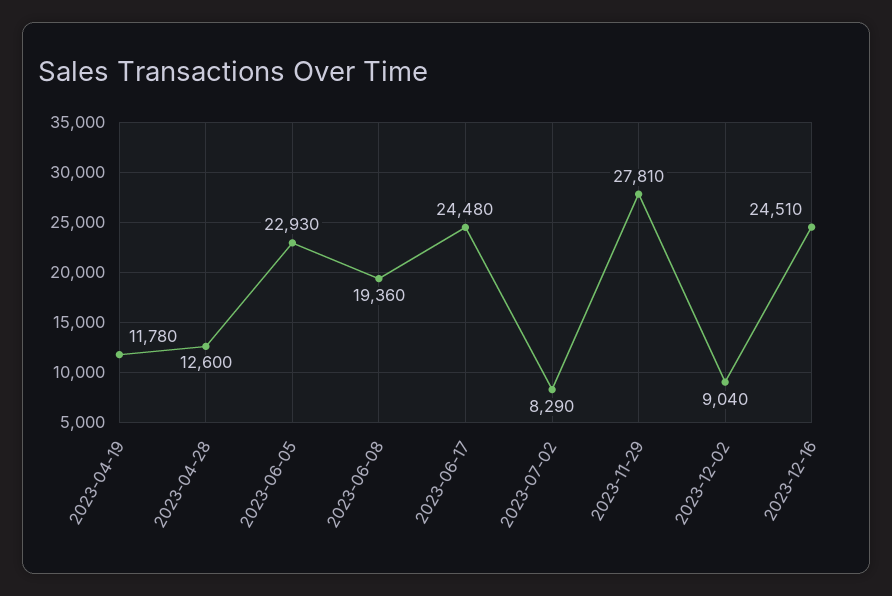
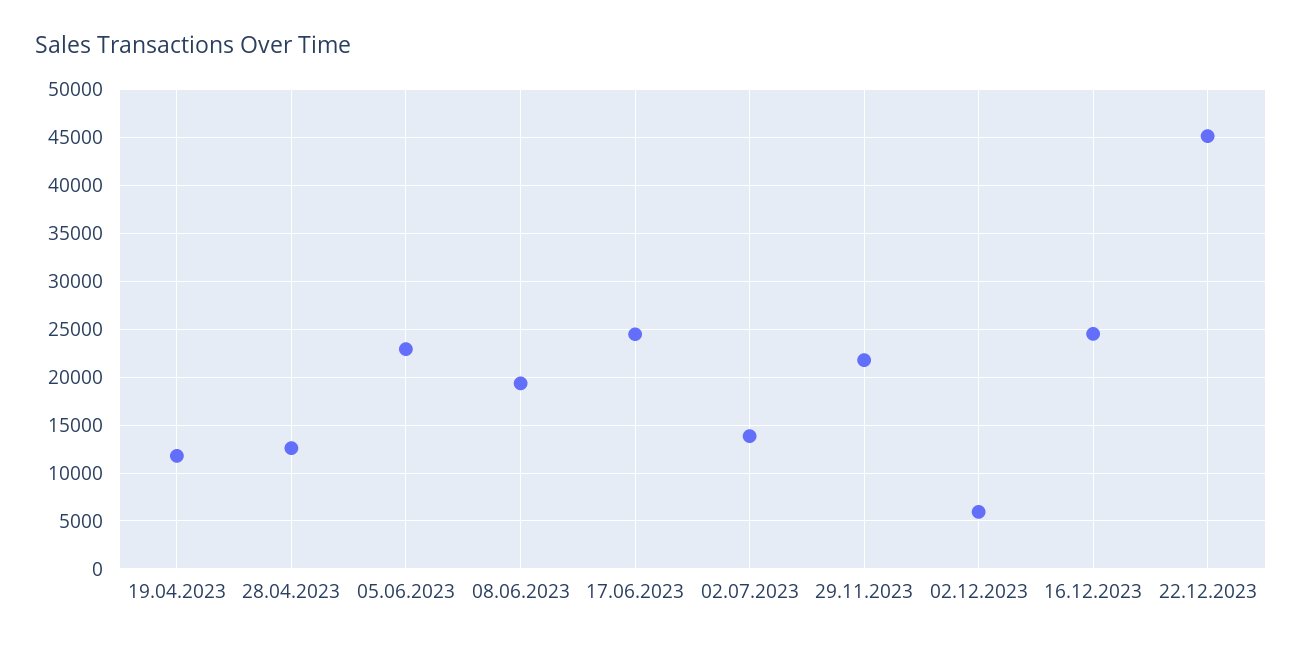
2023-07-02: 8290 -> 14000
2023-11-29: 27810 -> 22000
2023-12-02: 9040 -> 6000
22.12.2023: none -> 45000

